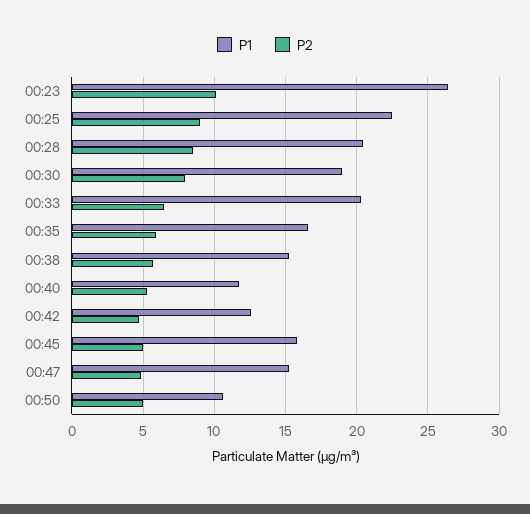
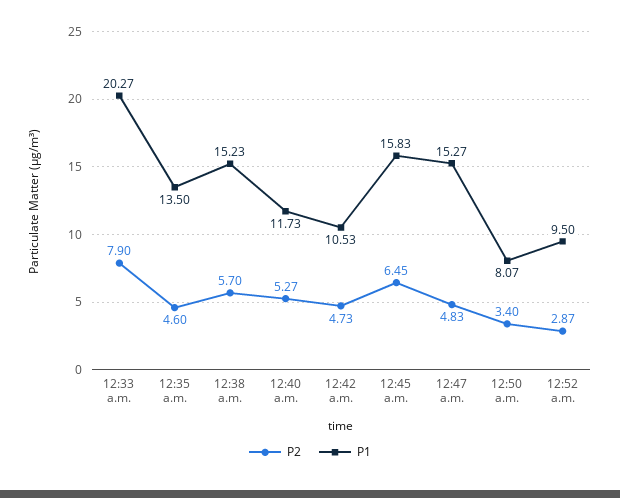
P1, 00:23: 26.5 -> none
P2, 00:23: 10 -> none
P1, 00:25: 22.5 -> none
P2, 00:25: 9 -> none
P1, 00:28: 20.5 -> none
P2, 00:28: 8.5 -> none
P1, 00:30: 19 -> none
P2, 00:30: 8 -> none
P2, 00:33: 6.5 -> 7.9
P1, 00:35: 16.5 -> 13.5
P2, 00:35: 6 -> 4.6
P1, 00:42: 12.5 -> 10.53
P2, 00:45: 5 -> 6.45
P1, 00:50: 10.5 -> 8.07
P2, 00:50: 5 -> 3.4
P2, 12:52 a.m.: none -> 2.87
P1, 12:52 a.m.: none -> 9.5

